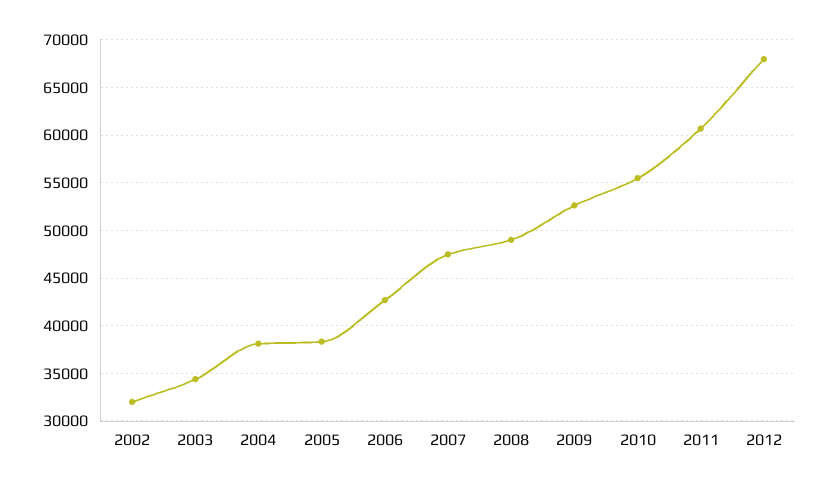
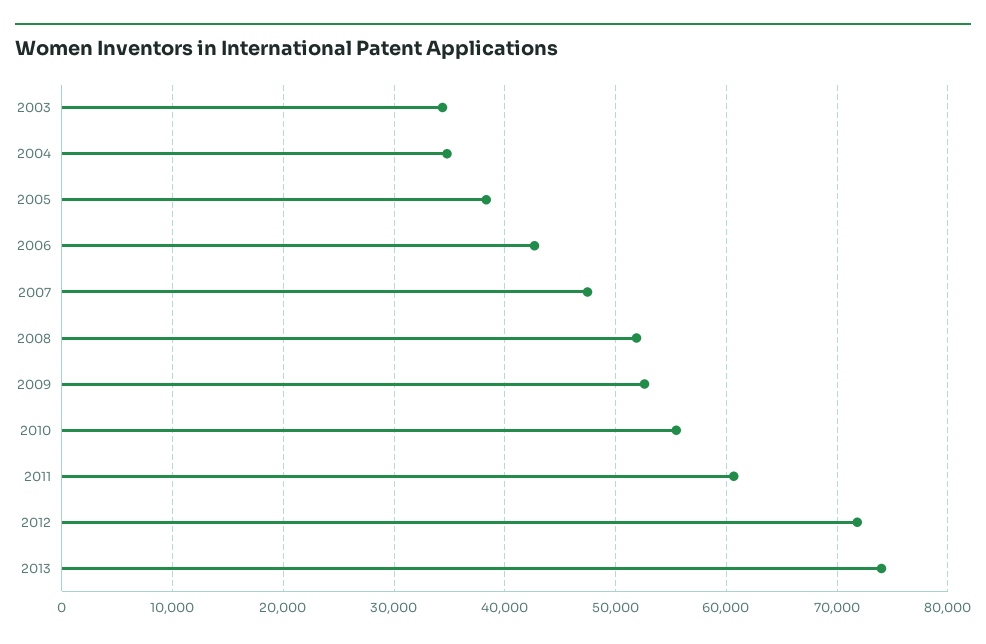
2002: 32000 -> none
2004: 38000 -> 35000
2008: 49000 -> 52000
2012: 68000 -> 72000
2013: none -> 74000

